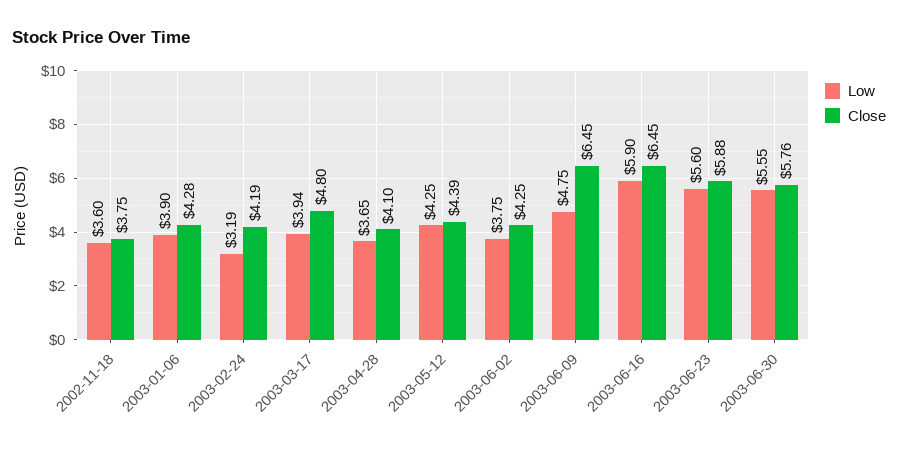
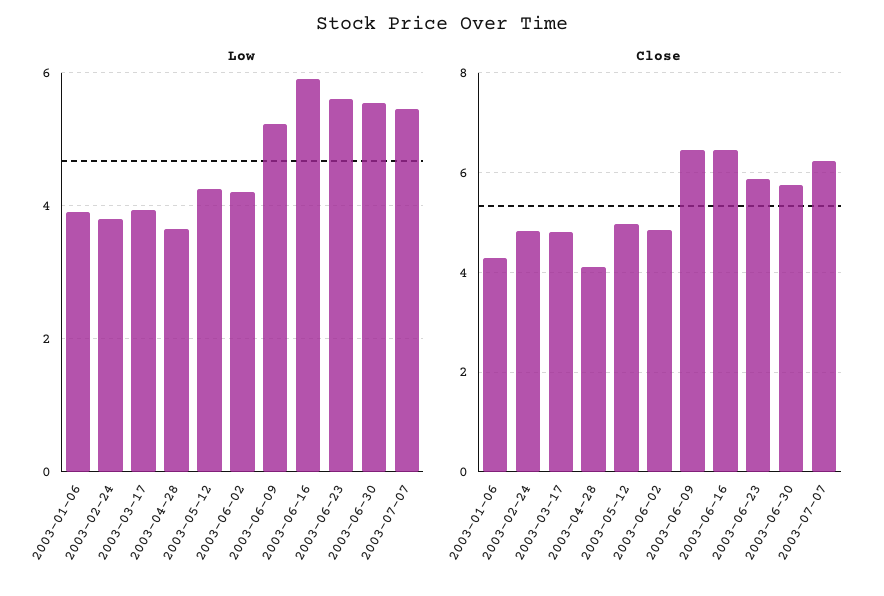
Low, 2002-11-18: 3.6 -> none
Close, 2002-11-18: 3.75 -> none
Low, 2003-02-24: 3.19 -> 3.8
Close, 2003-02-24: 4.19 -> 4.8
Close, 2003-05-12: 4.39 -> 5
Low, 2003-06-02: 3.75 -> 4.2
Close, 2003-06-02: 4.25 -> 4.8
Low, 2003-06-09: 4.75 -> 5.2
Low, 2003-07-07: none -> 5.4
Close, 2003-07-07: none -> 6.2

